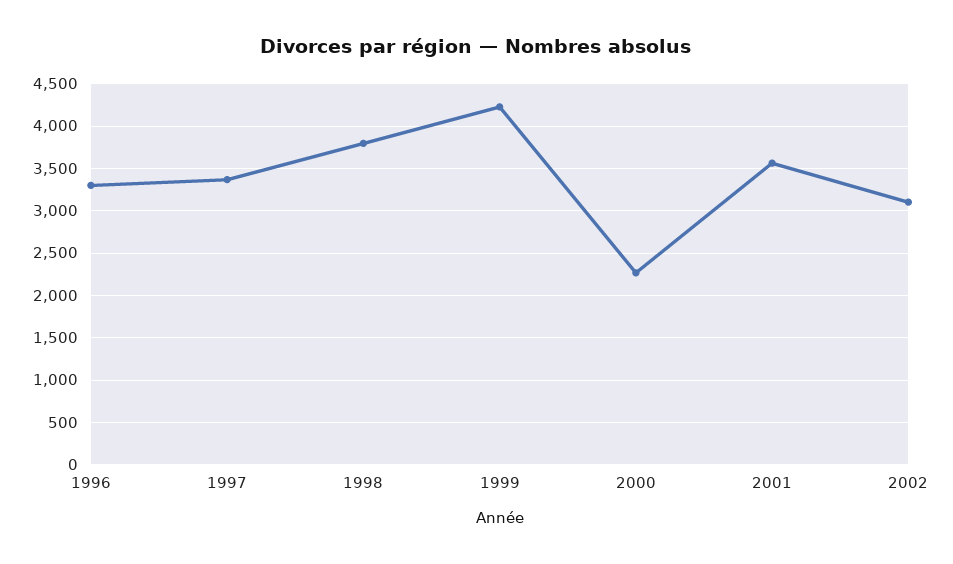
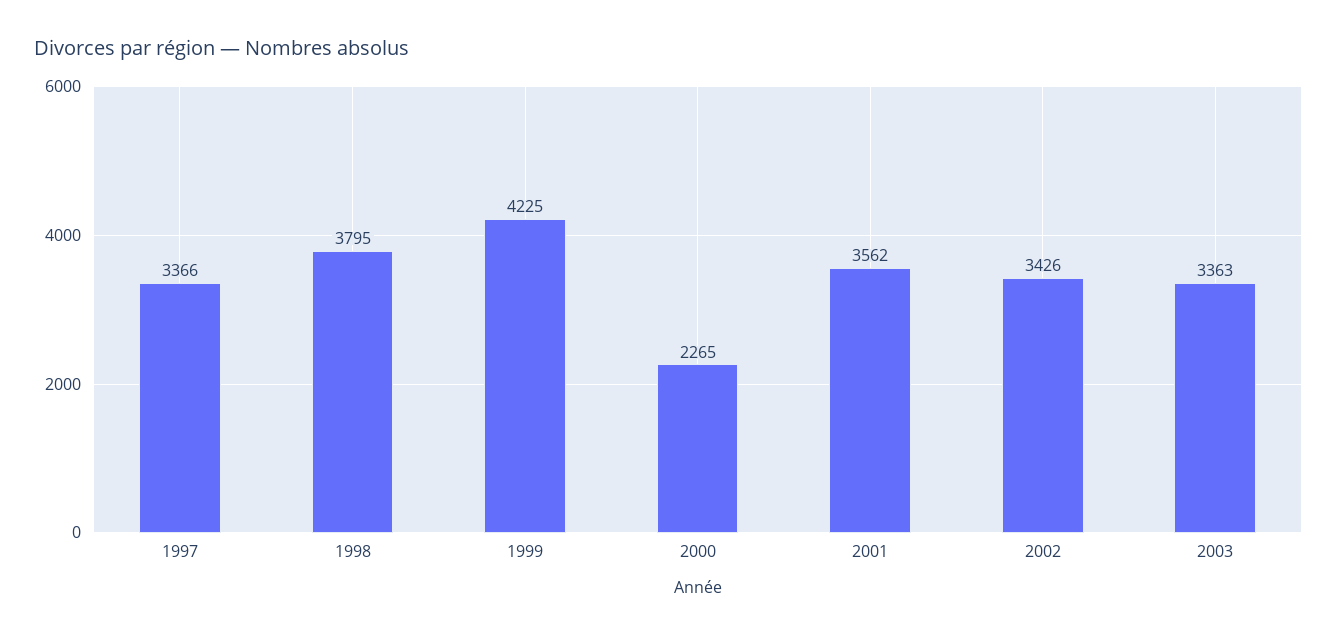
1996: 3300 -> none
2002: 3100 -> 3426
2003: none -> 3363

